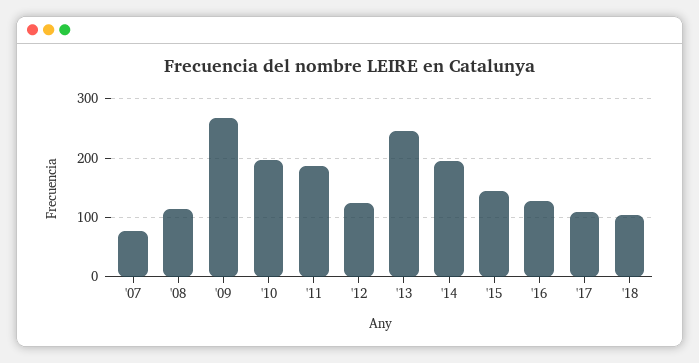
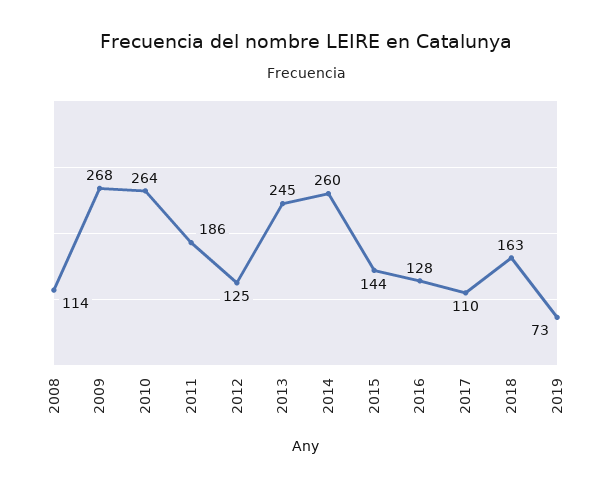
'07: 80 -> none
'10: 200 -> 264
'14: 200 -> 260
'18: 100 -> 163
2019: none -> 73

